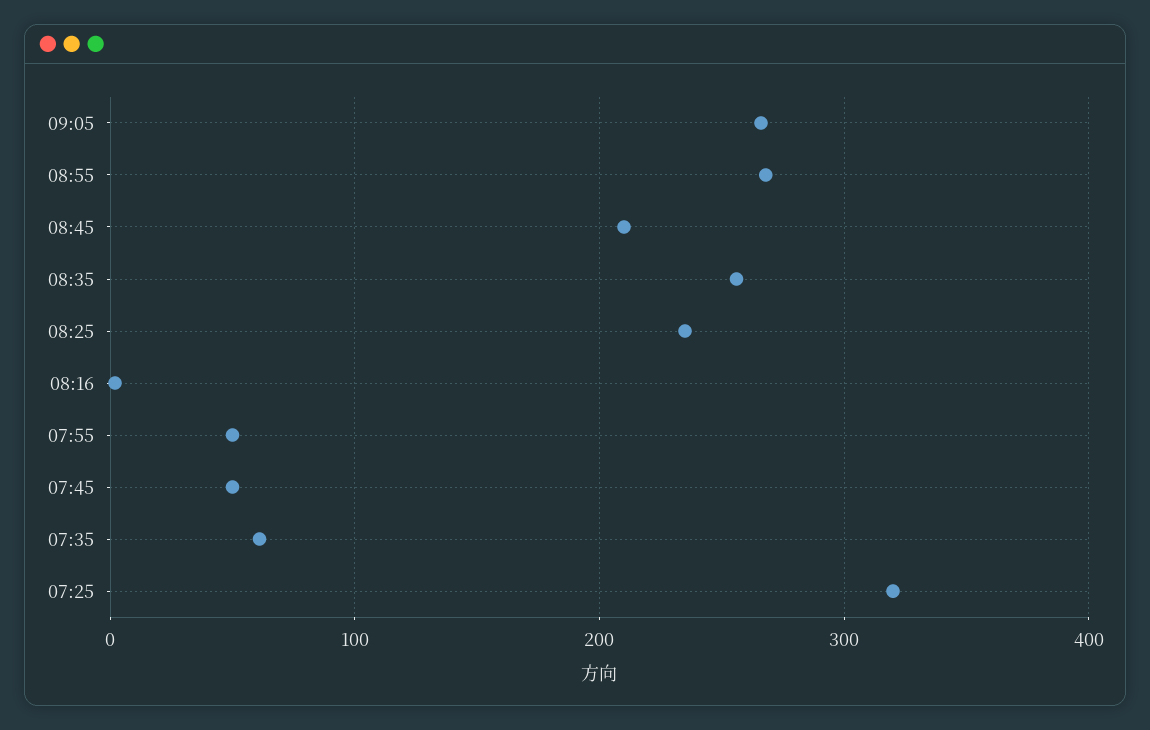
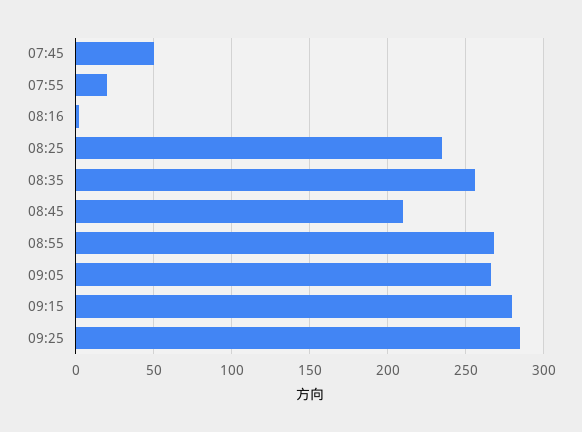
07:55: 50 -> 20
07:35: 60 -> none
07:25: 320 -> none
09:15: none -> 280
09:25: none -> 285

